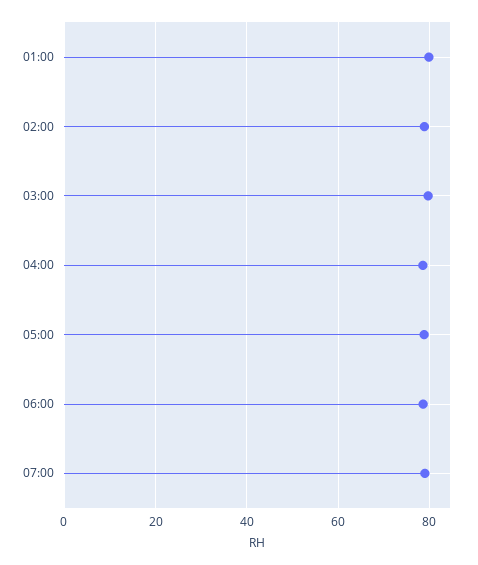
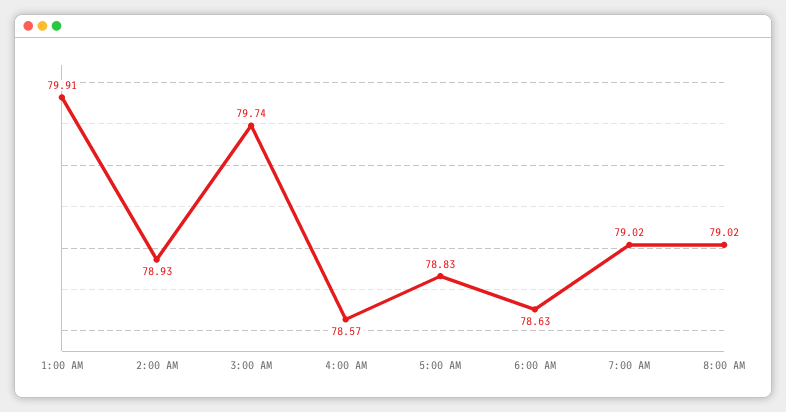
8:00 AM: none -> 79.02

